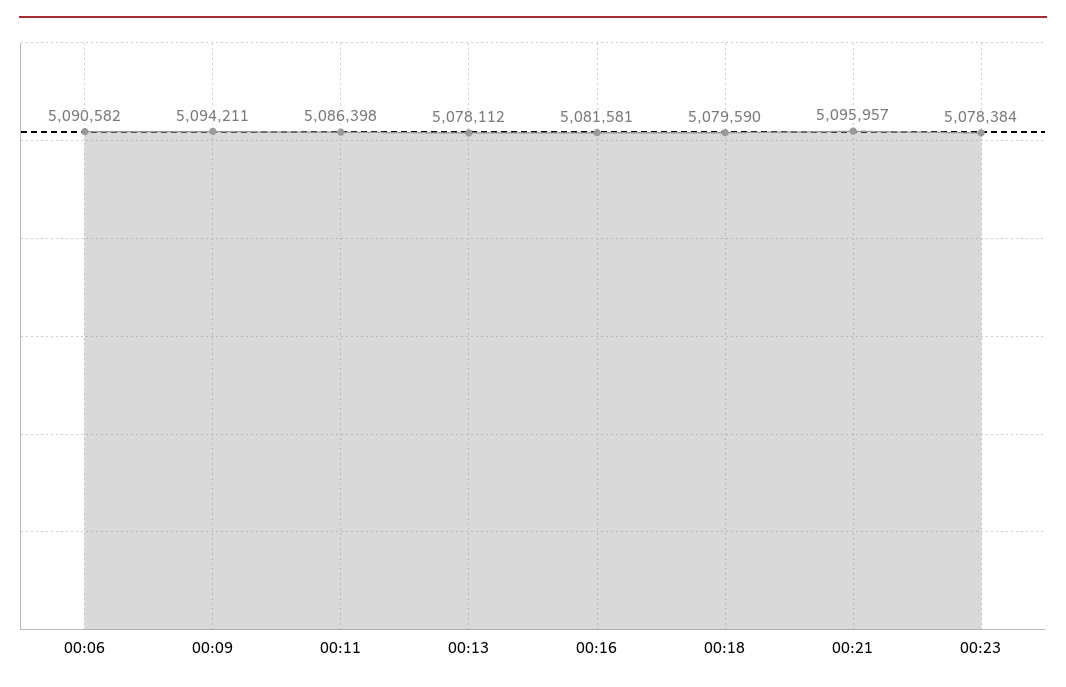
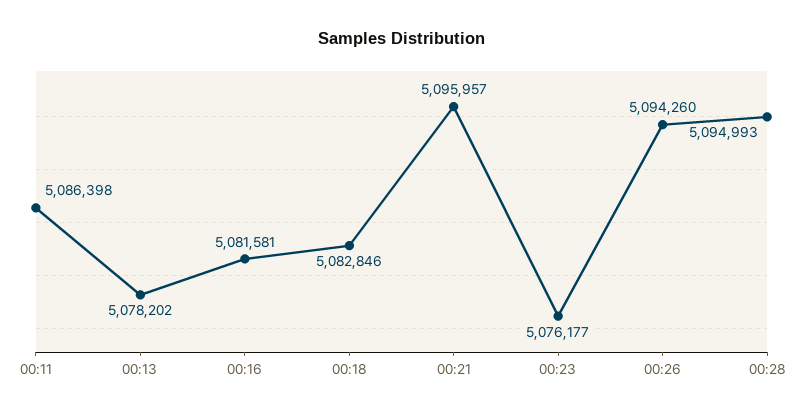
00:06: 5090582 -> none
00:09: 5094211 -> none
00:13: 5078112 -> 5078202
00:18: 5079590 -> 5082846
00:23: 5078384 -> 5076177
00:26: none -> 5094260
00:28: none -> 5094993

